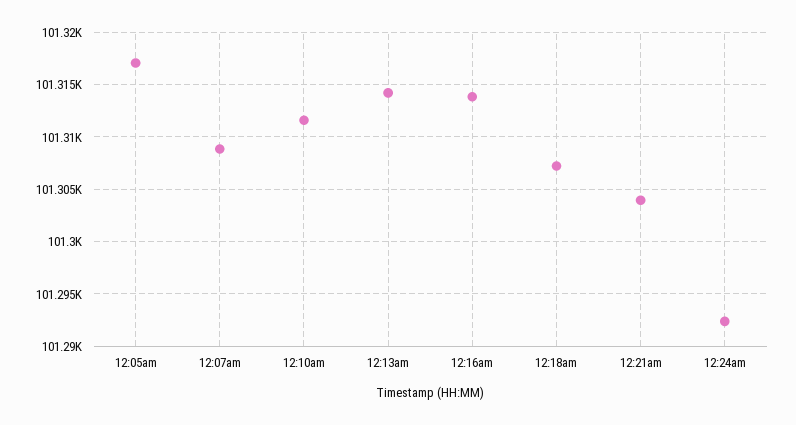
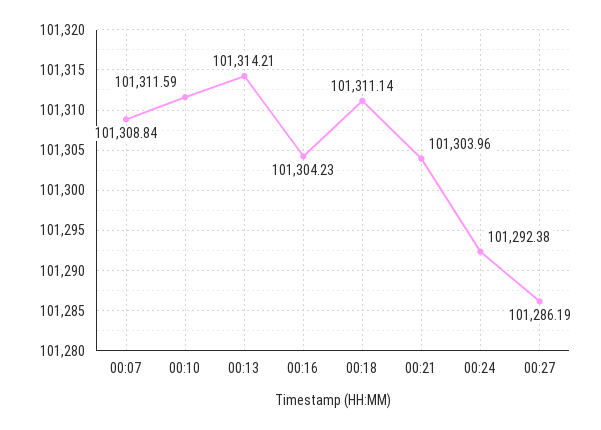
12:05am: 101317 -> none
12:16am: 101314 -> 101304.23
12:18am: 101307 -> 101311.14
00:27: none -> 101286.19

